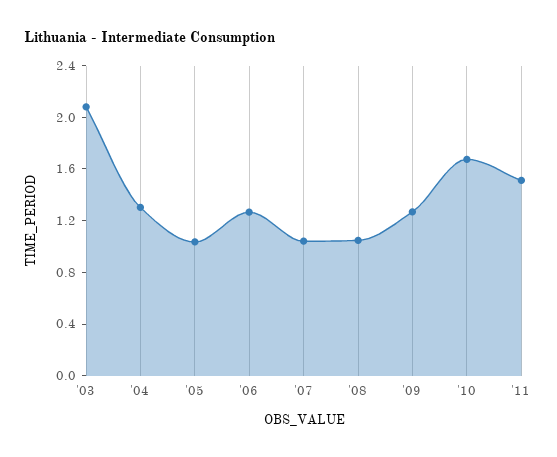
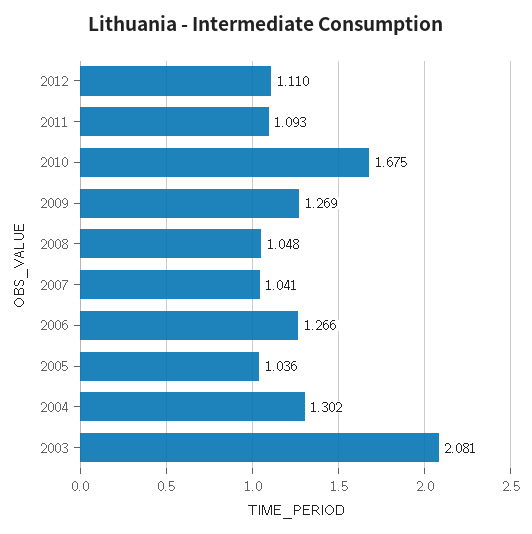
'11: 1.5 -> 1.093
2012: none -> 1.11

